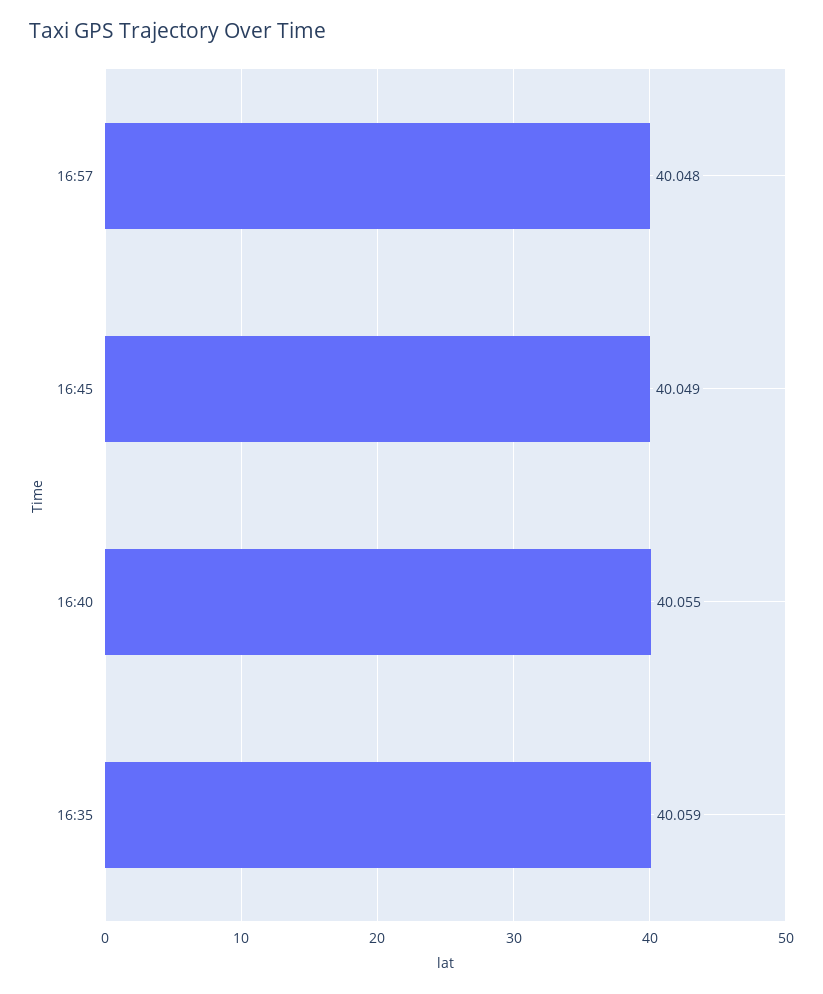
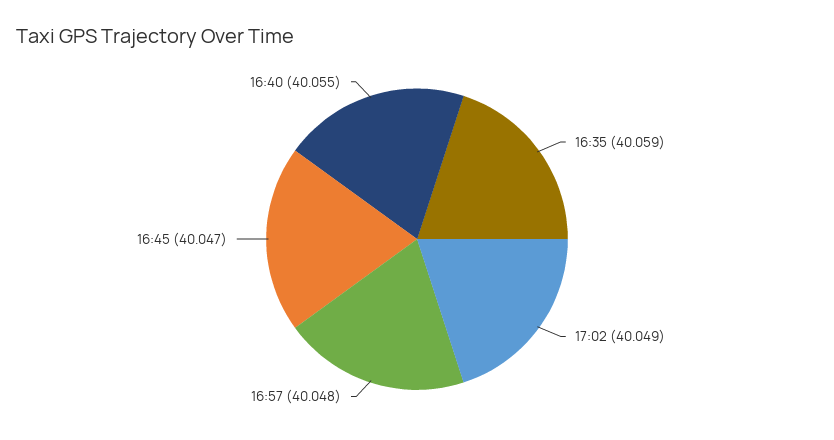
16:45: 40.049 -> 40.047
17:02: none -> 40.049

